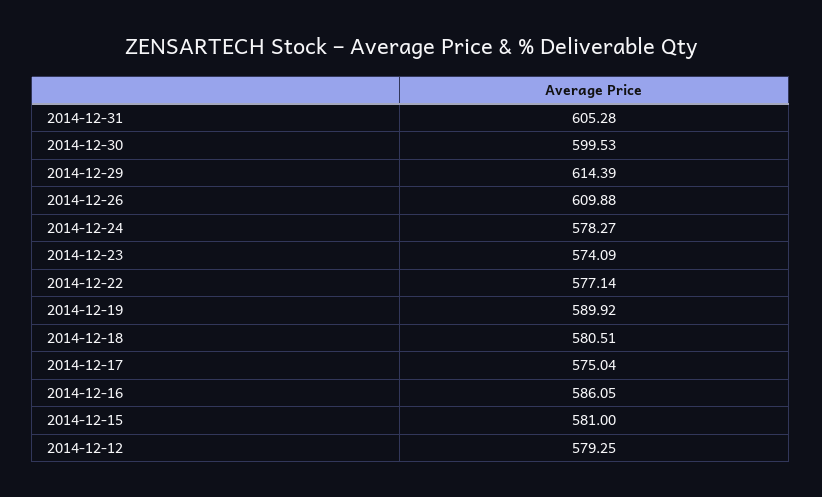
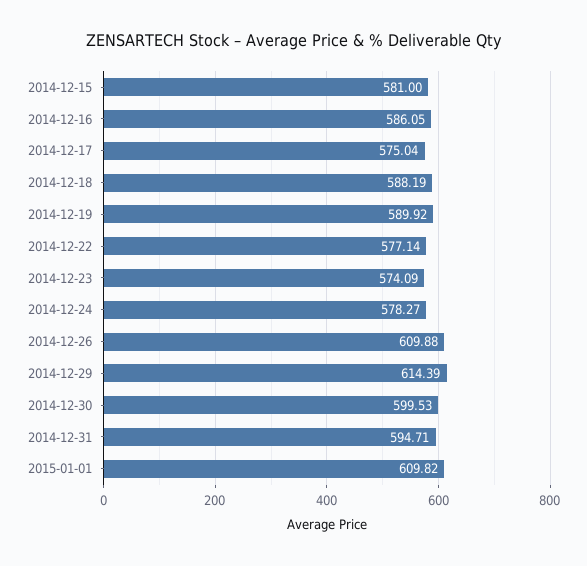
2014-12-31: 605.28 -> 594.71
2014-12-18: 580.51 -> 588.19
2014-12-12: 579.25 -> none
2015-01-01: none -> 609.82

